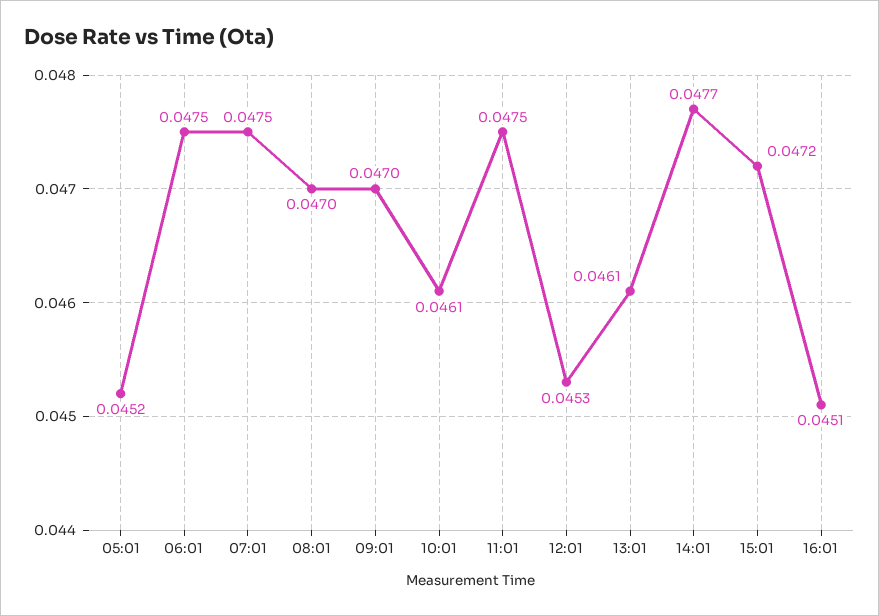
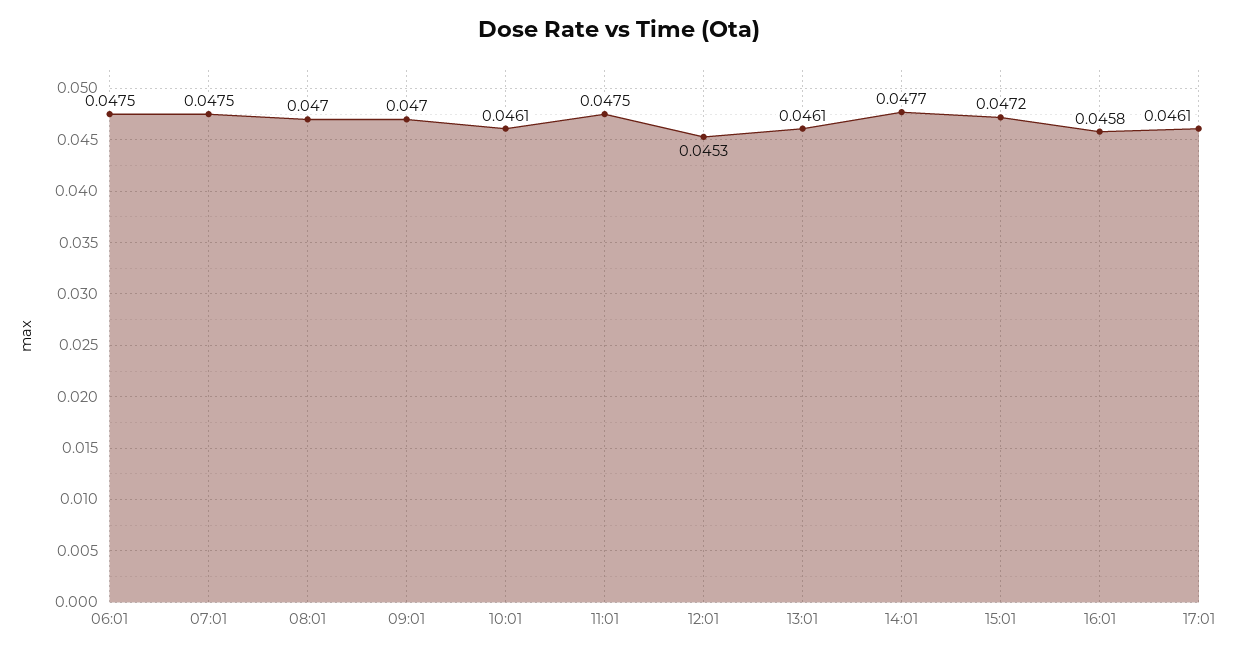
05:01: 0.0452 -> none
16:01: 0.0451 -> 0.0458
17:01: none -> 0.0461

